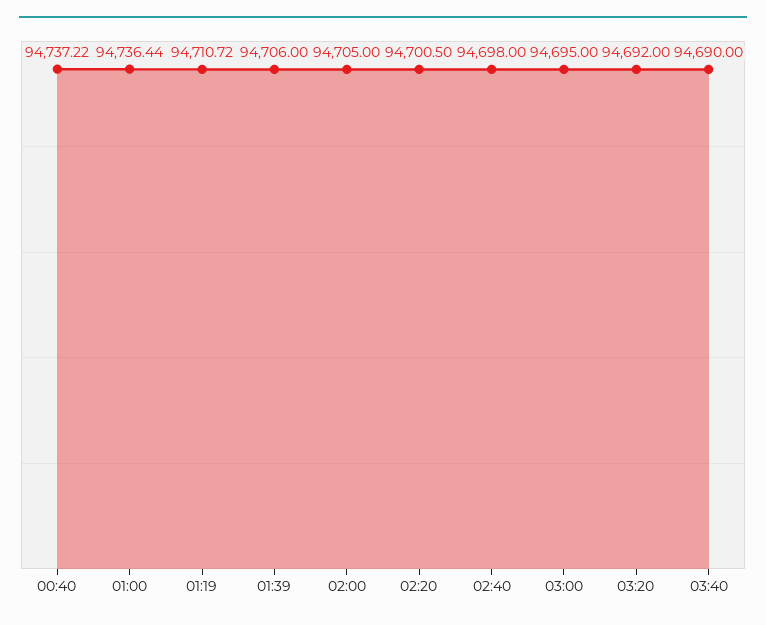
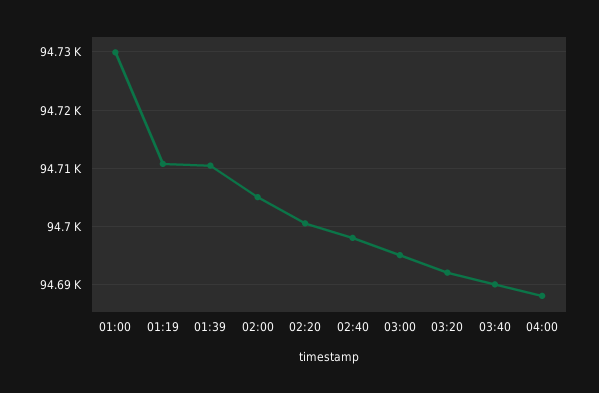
00:40: 94737.22 -> none
01:00: 94736.44 -> 94730
01:39: 94706 -> 94710
04:00: none -> 94688

